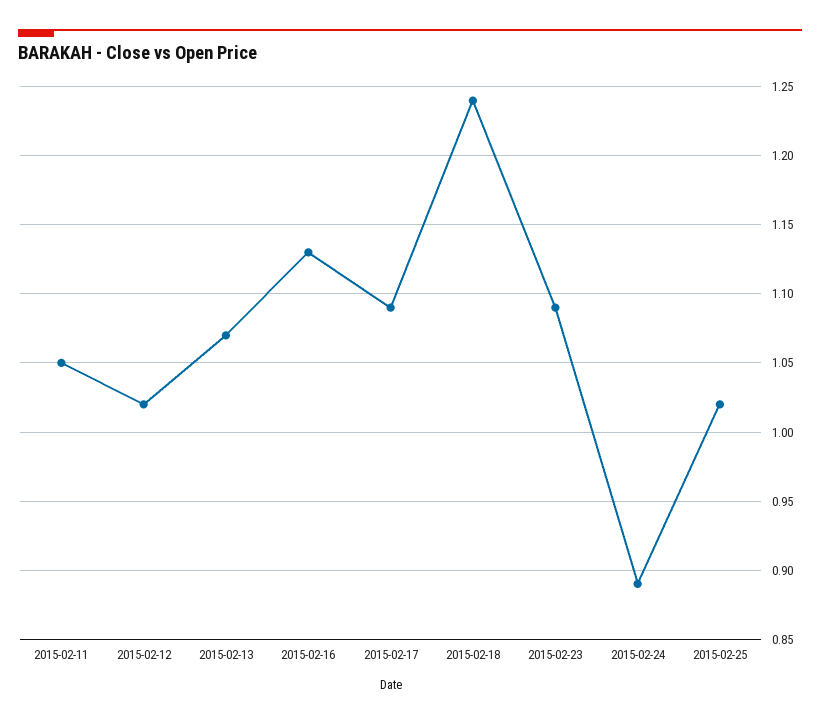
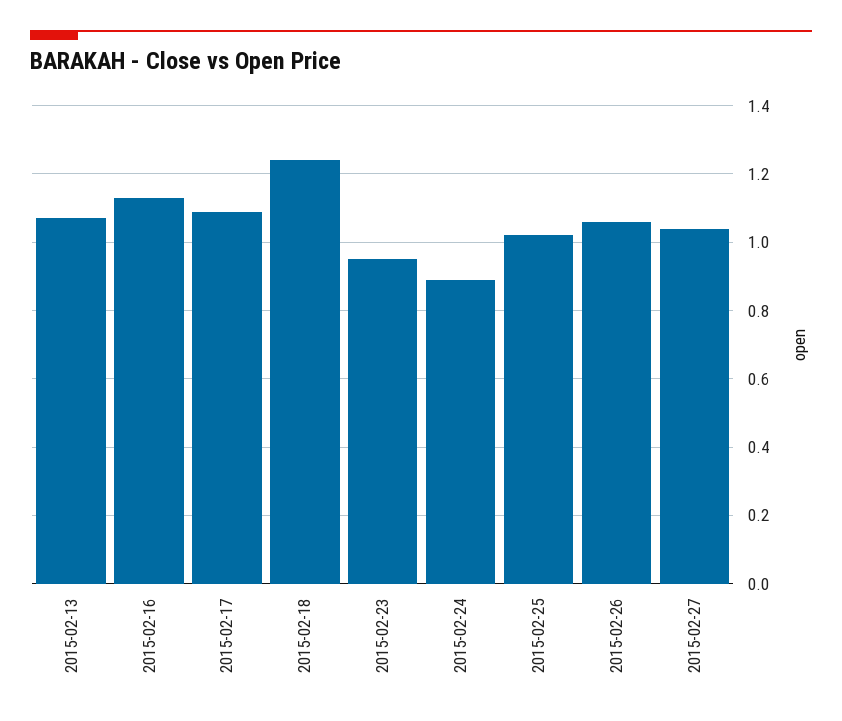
2015-02-11: 1.05 -> none
2015-02-12: 1.02 -> none
2015-02-23: 1.09 -> 0.95
2015-02-26: none -> 1.05
2015-02-27: none -> 1.05

